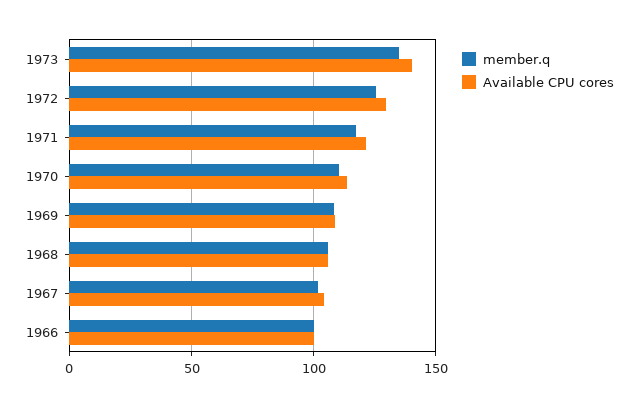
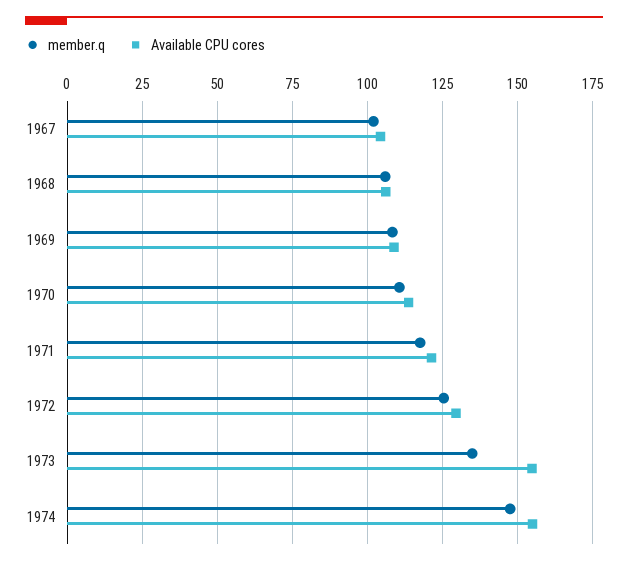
Available CPU cores, 1973: 140 -> 155
member.q, 1966: 100 -> none
Available CPU cores, 1966: 100 -> none
member.q, 1974: none -> 147.5
Available CPU cores, 1974: none -> 155

